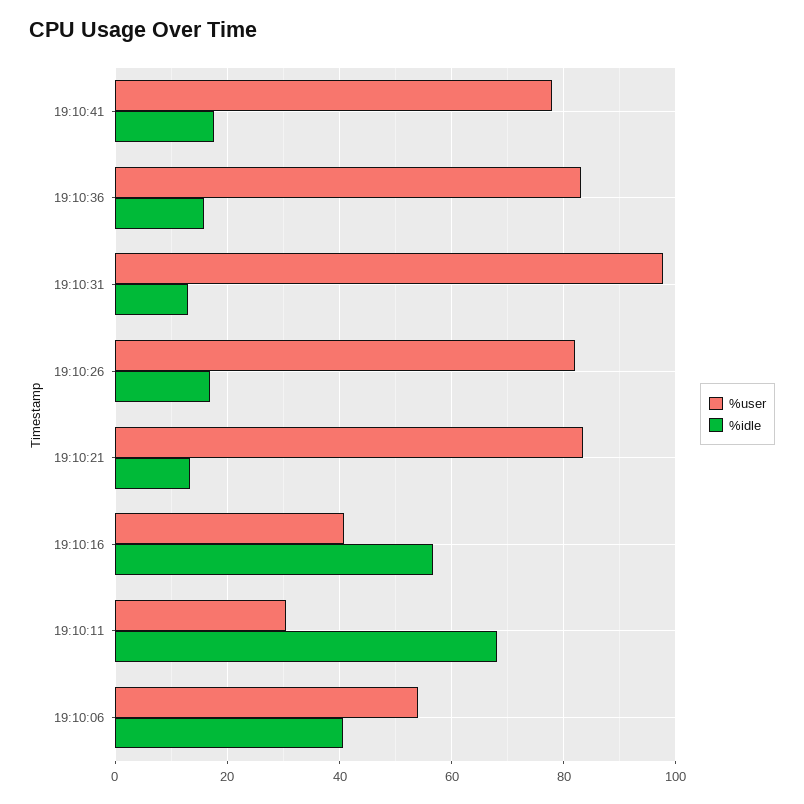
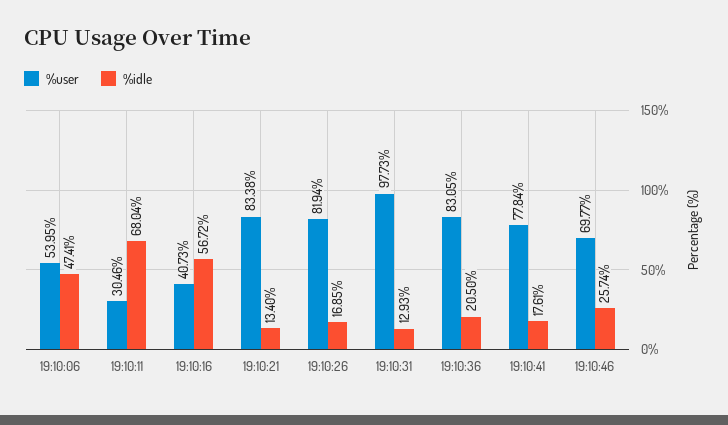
%idle, 19:10:36: 16 -> 20.5
%idle, 19:10:06: 40 -> 47.41
%user, 19:10:46: none -> 69.77
%idle, 19:10:46: none -> 25.74

